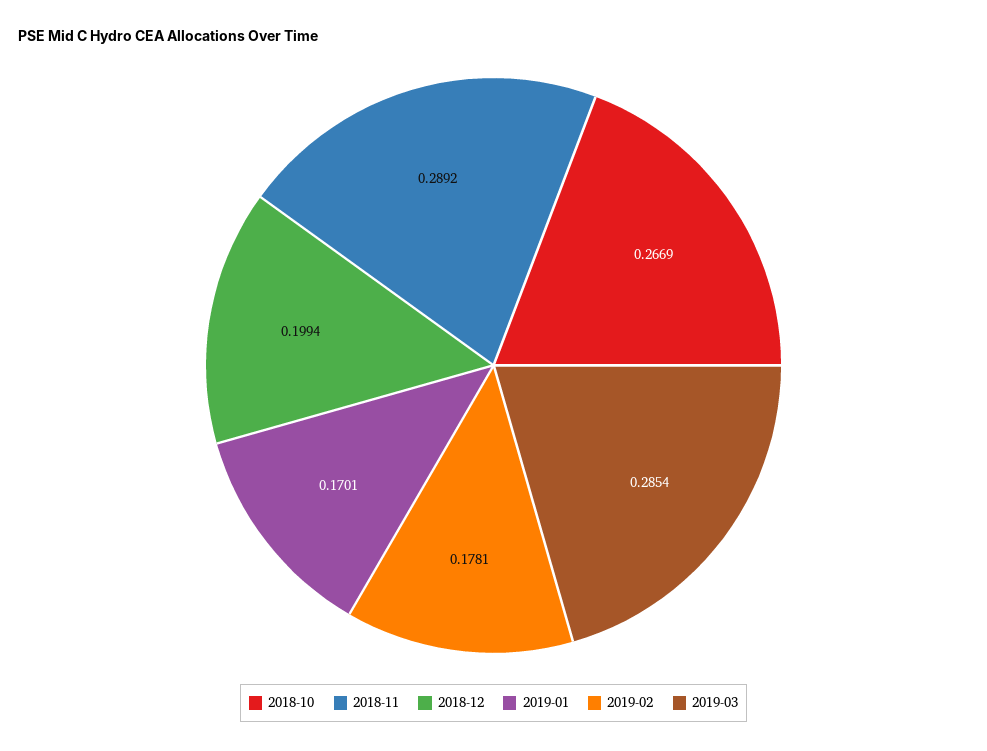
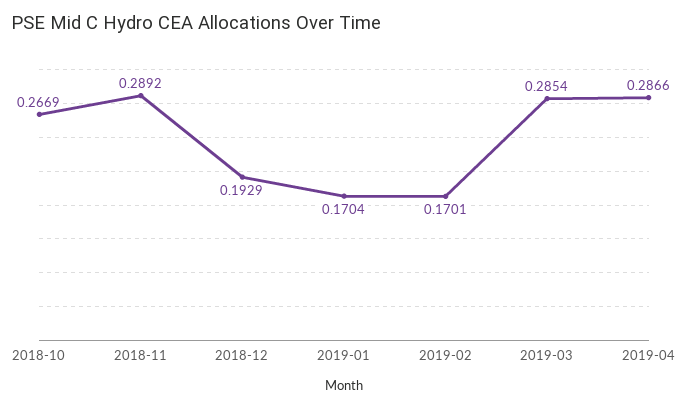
2018-12: 0.1994 -> 0.1929
2019-01: 0.1701 -> 0.1704
2019-02: 0.1781 -> 0.1701
2019-04: none -> 0.2866

